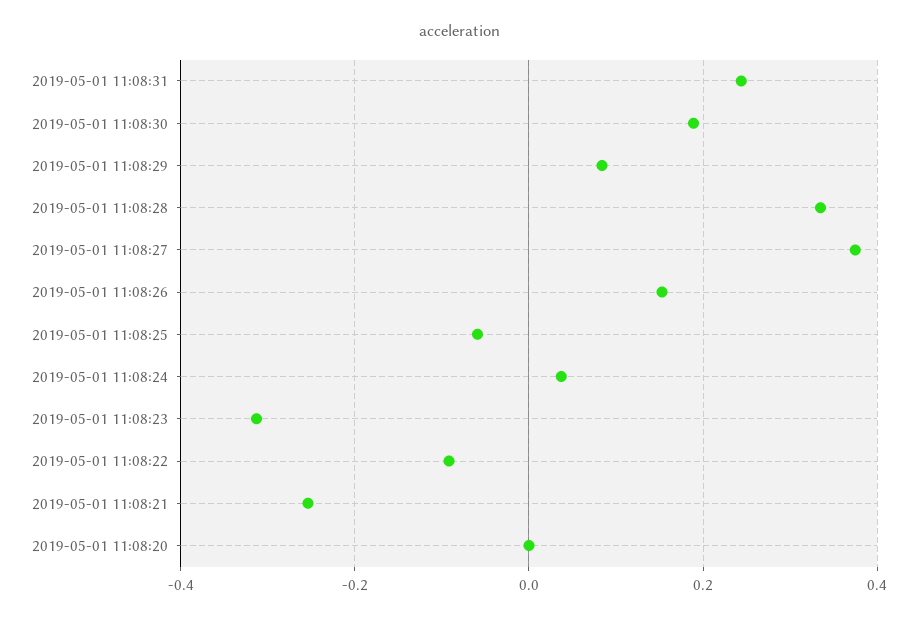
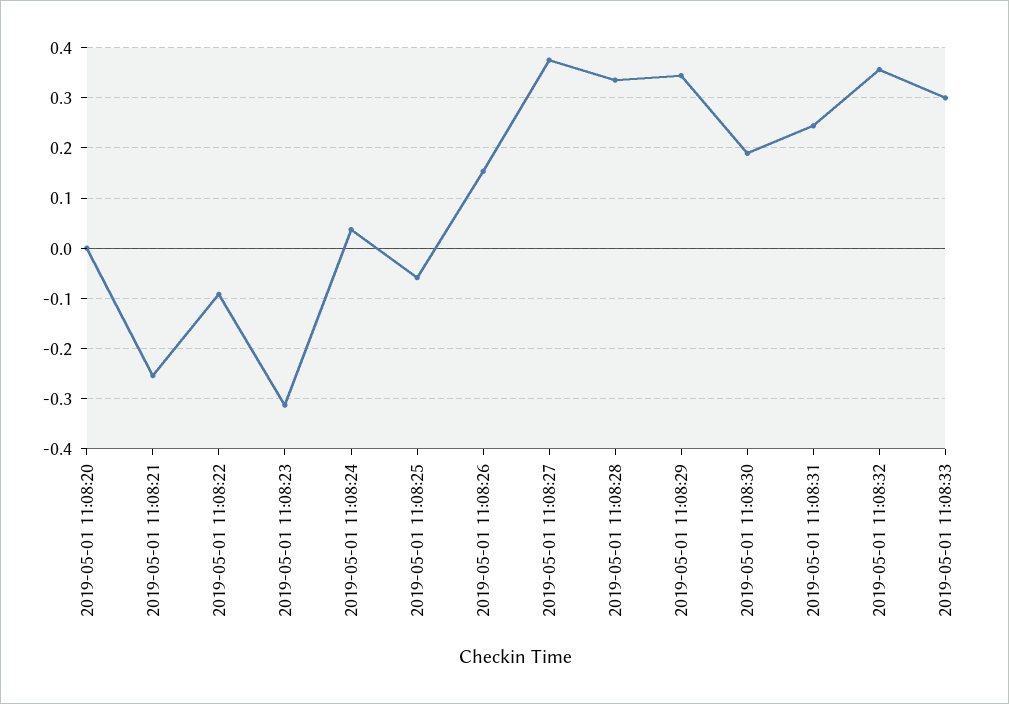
2019-05-01 11:08:29: 0.08 -> 0.34
2019-05-01 11:08:32: none -> 0.36
2019-05-01 11:08:33: none -> 0.3

